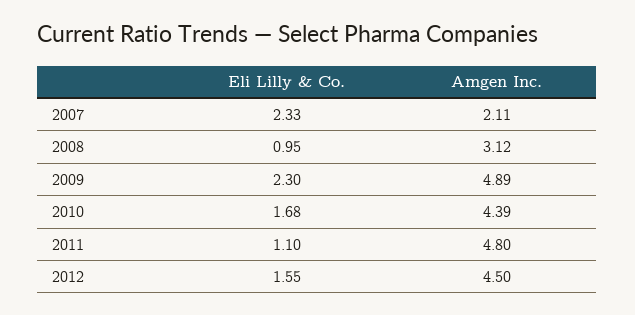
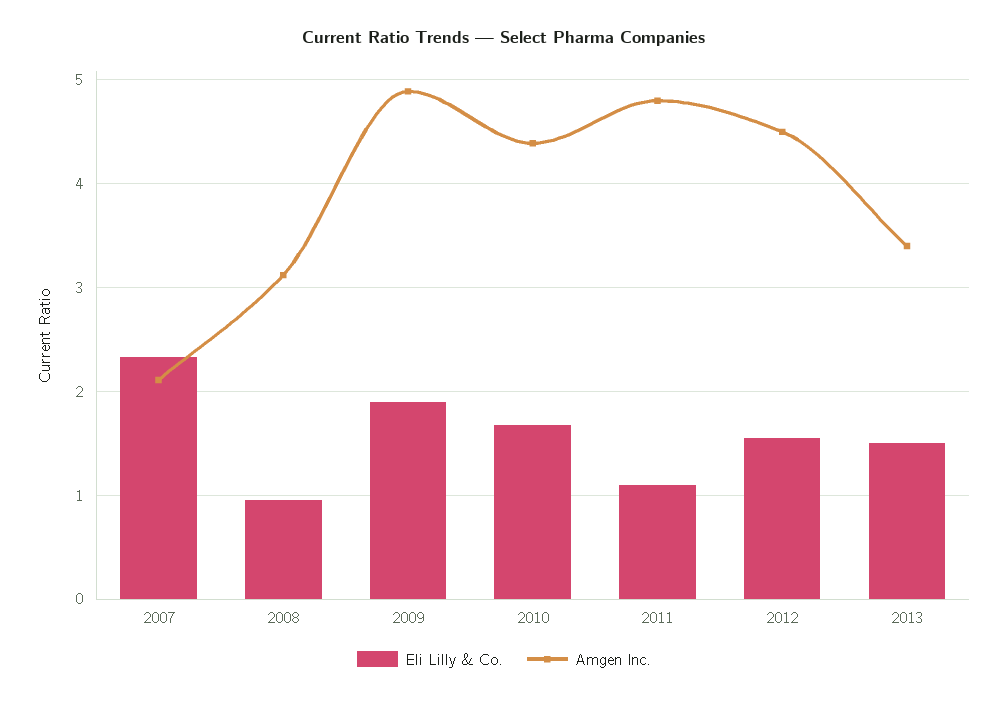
Eli Lilly & Co., 2009: 2.3 -> 1.9
Eli Lilly & Co., 2013: none -> 1.5
Amgen Inc., 2013: none -> 3.4

